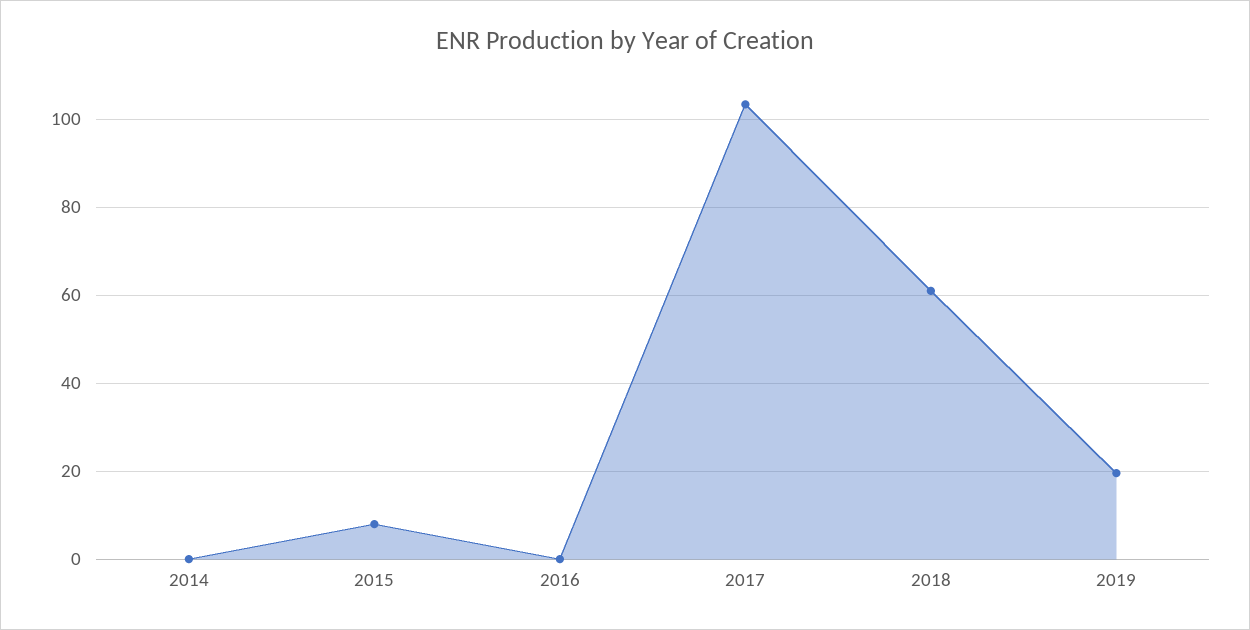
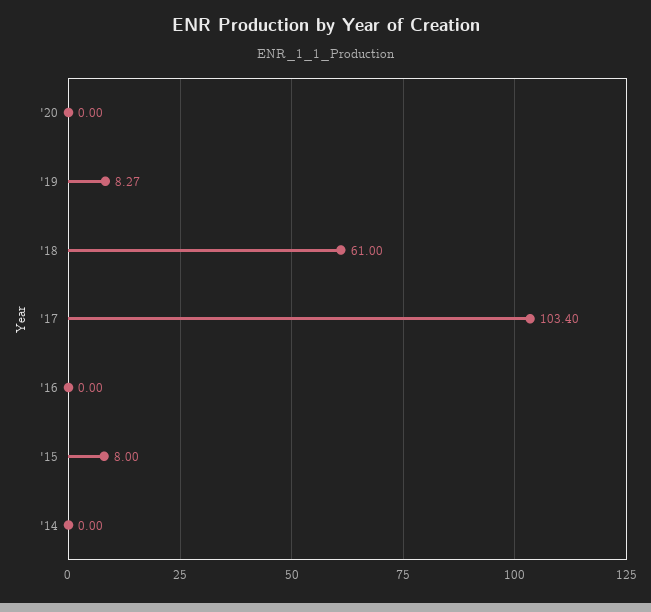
2019: 20 -> 8.27
'20: none -> 0

